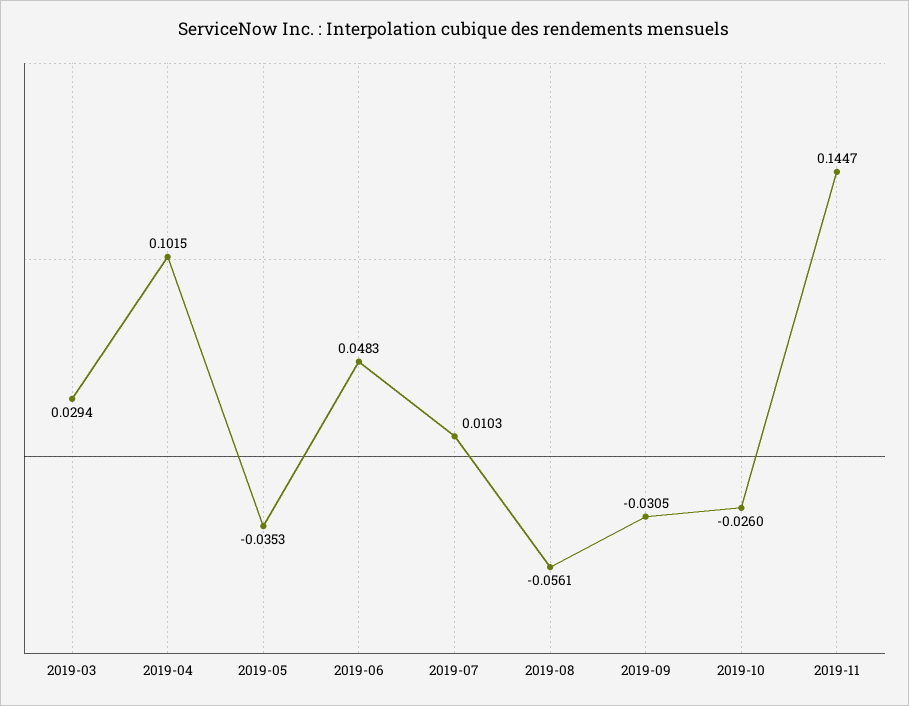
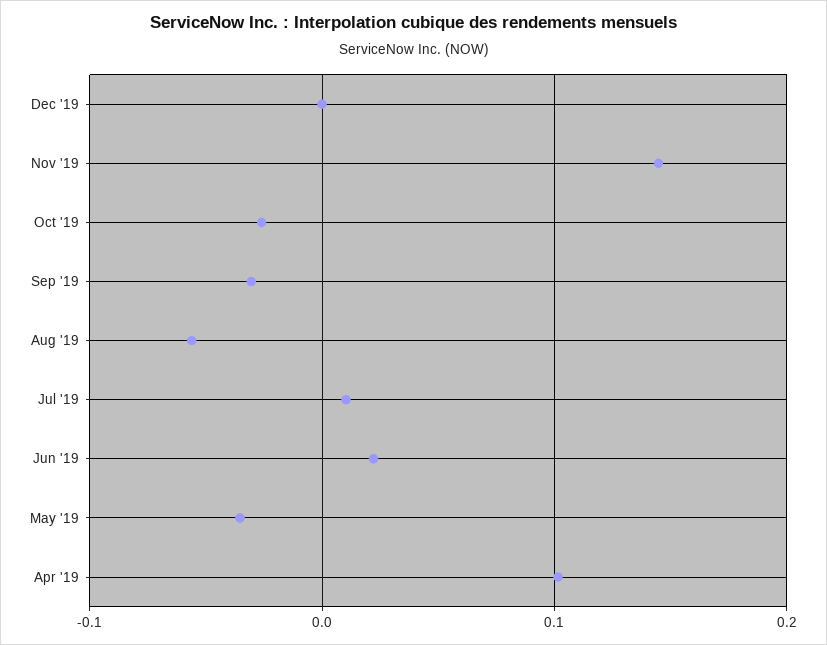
2019-03: 0.0294 -> none
2019-06: 0.0483 -> 0.02
Dec '19: none -> 0

